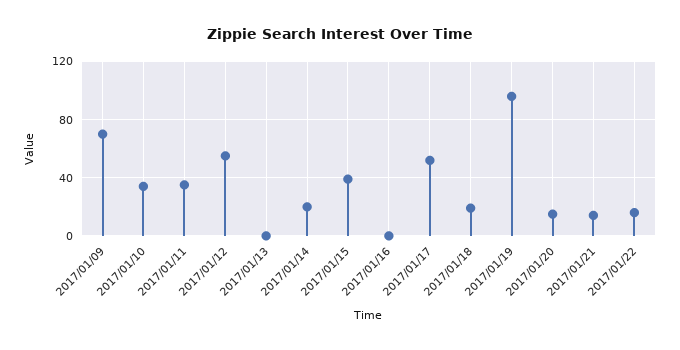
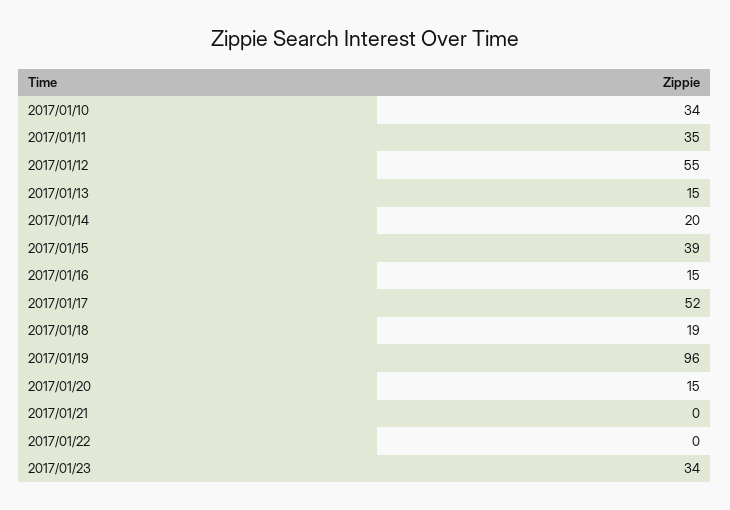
2017/01/09: 70 -> none
2017/01/13: 0 -> 15
2017/01/16: 0 -> 15
2017/01/21: 15 -> 0
2017/01/22: 15 -> 0
2017/01/23: none -> 34

